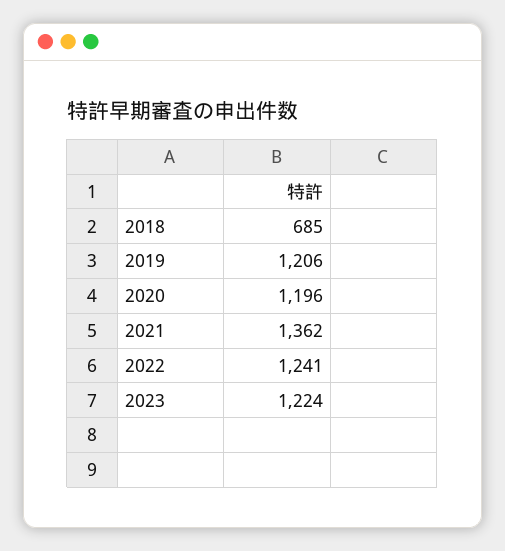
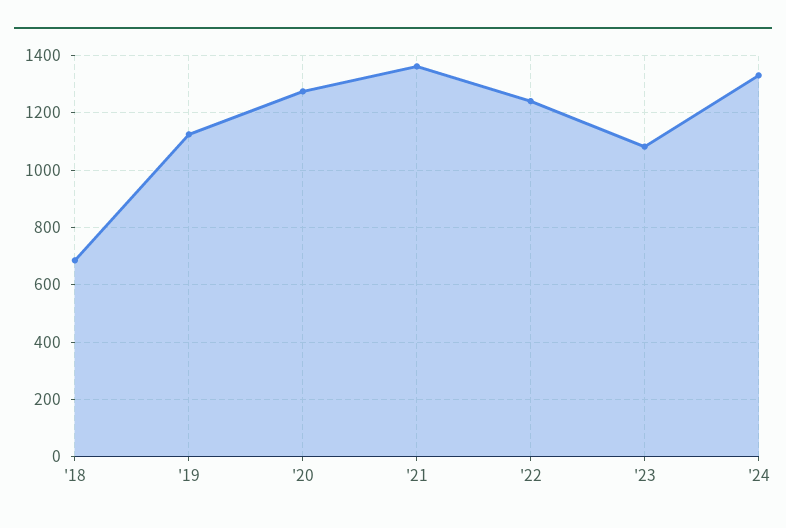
2019: 1206 -> 1125
2020: 1196 -> 1275
2023: 1224 -> 1075
'24: none -> 1325

